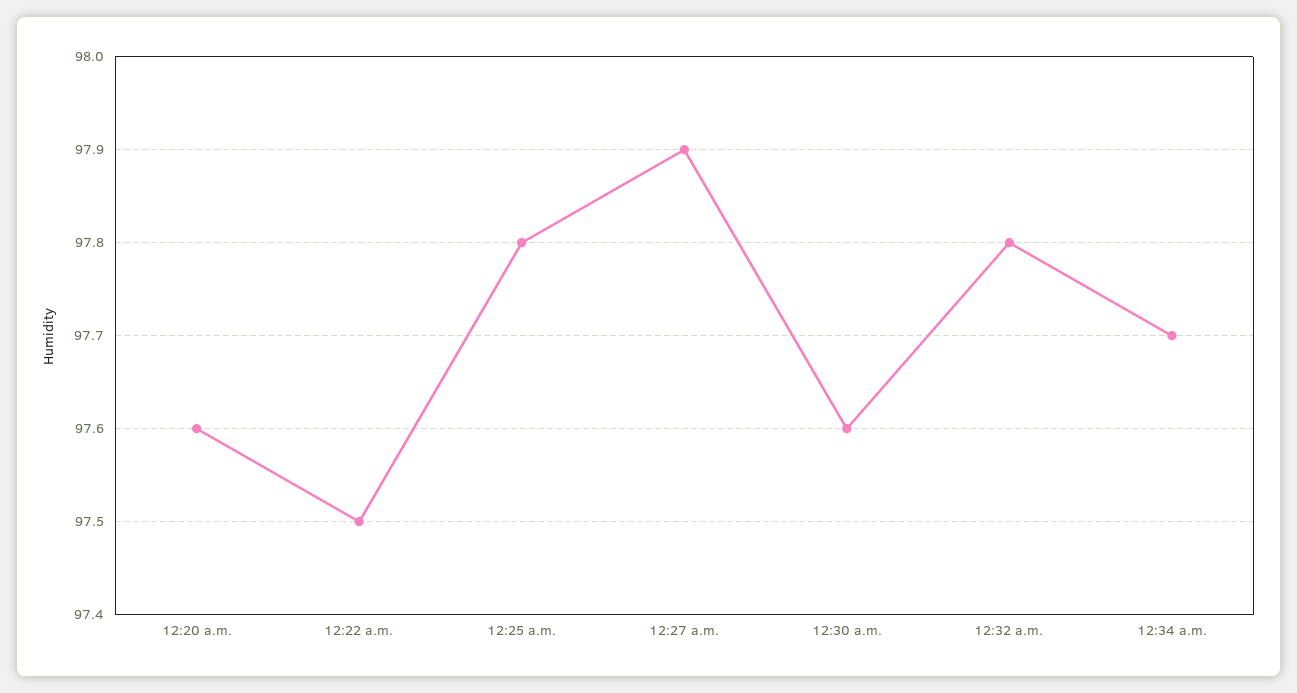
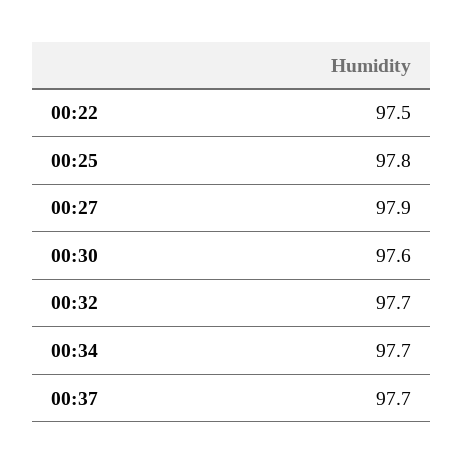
12:20 a.m.: 97.6 -> none
12:32 a.m.: 97.8 -> 97.7
00:37: none -> 97.7

